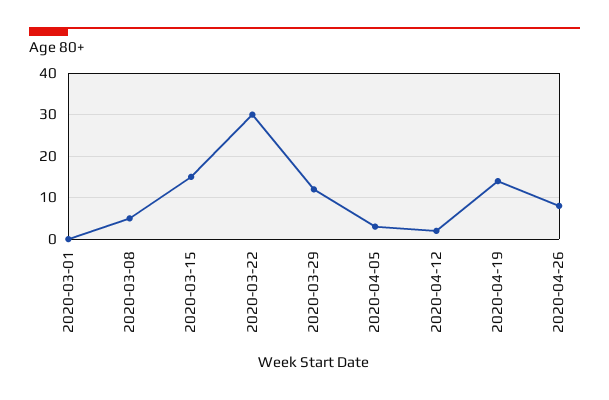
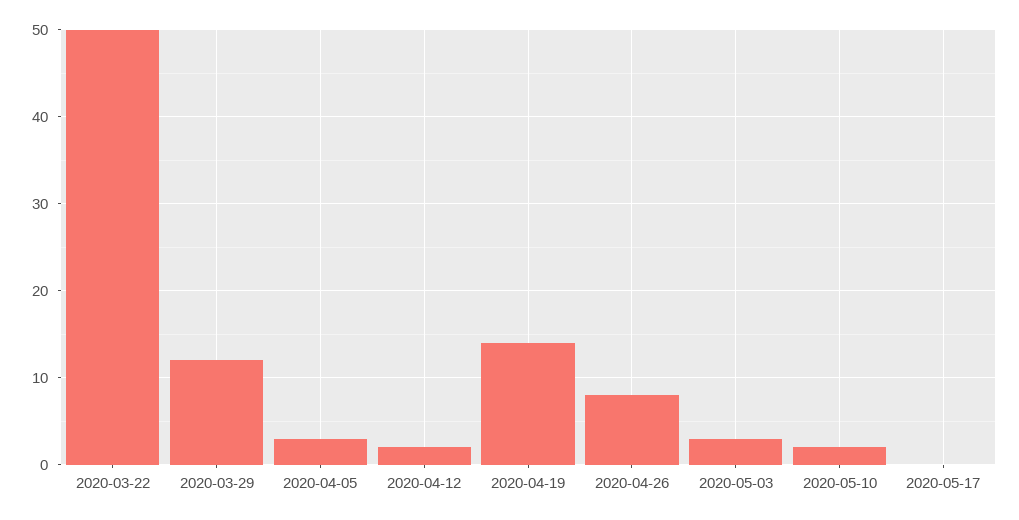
2020-03-01: 0 -> none
2020-03-08: 5 -> none
2020-03-15: 15 -> none
2020-03-22: 30 -> 50
2020-05-03: none -> 3
2020-05-10: none -> 2
2020-05-17: none -> 0

